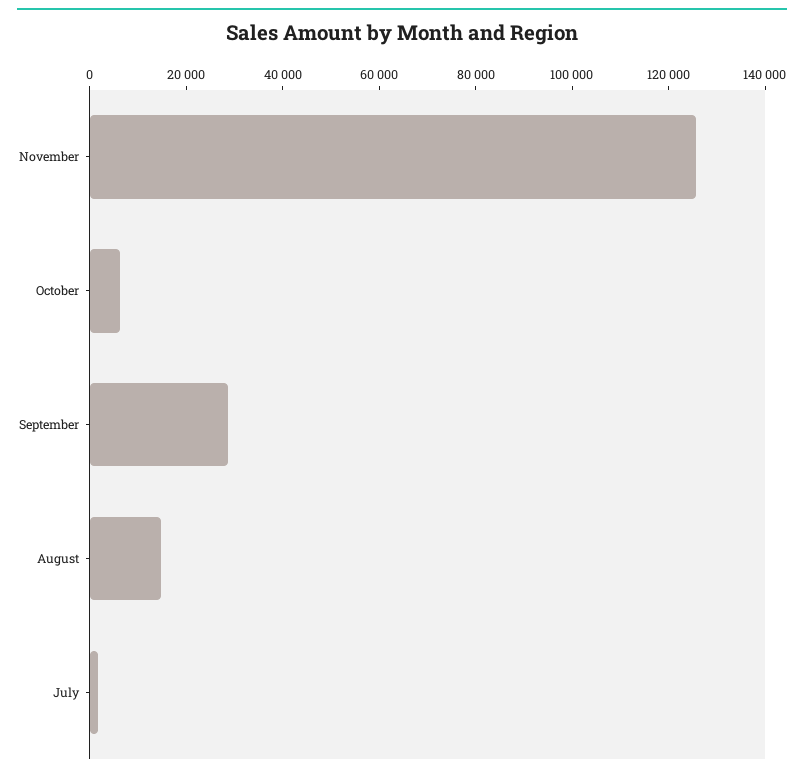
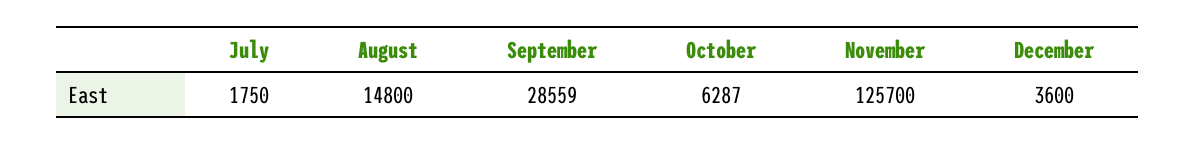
December: none -> 3600

